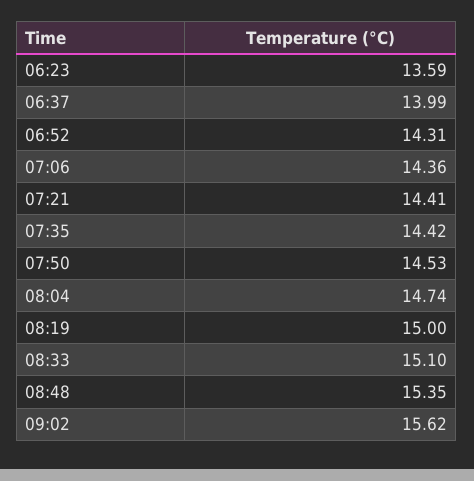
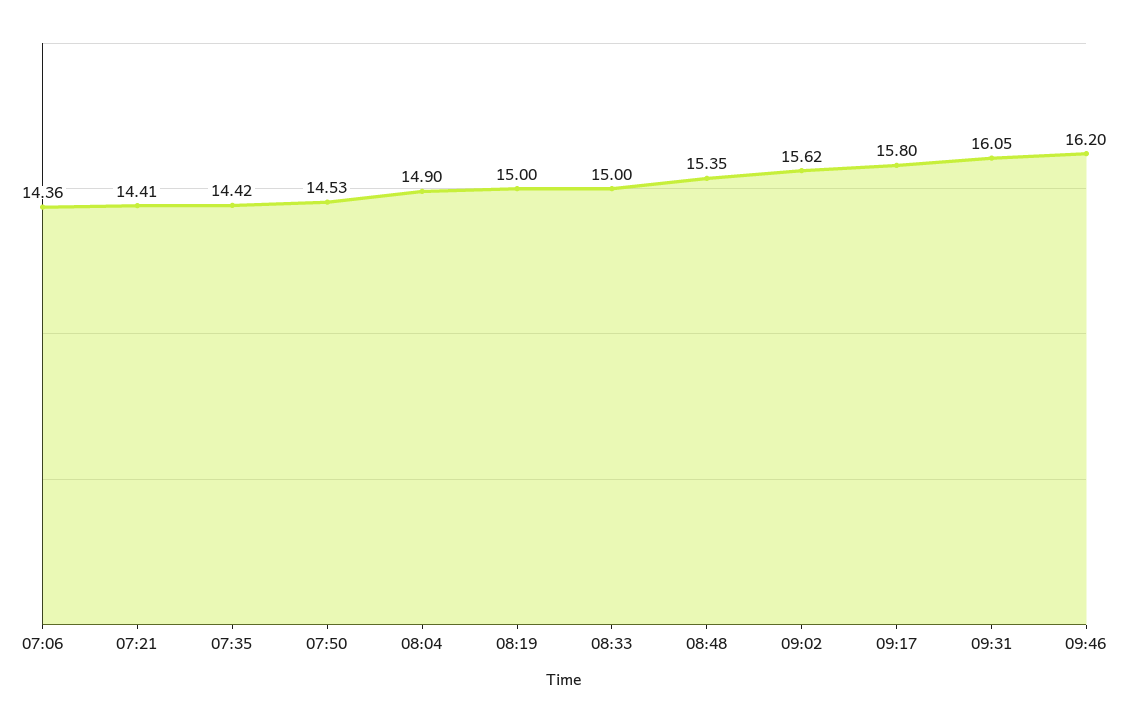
06:23: 13.59 -> none
06:37: 13.99 -> none
06:52: 14.31 -> none
08:04: 14.74 -> 14.9
08:33: 15.1 -> 15
09:17: none -> 15.8
09:31: none -> 16.05
09:46: none -> 16.2

